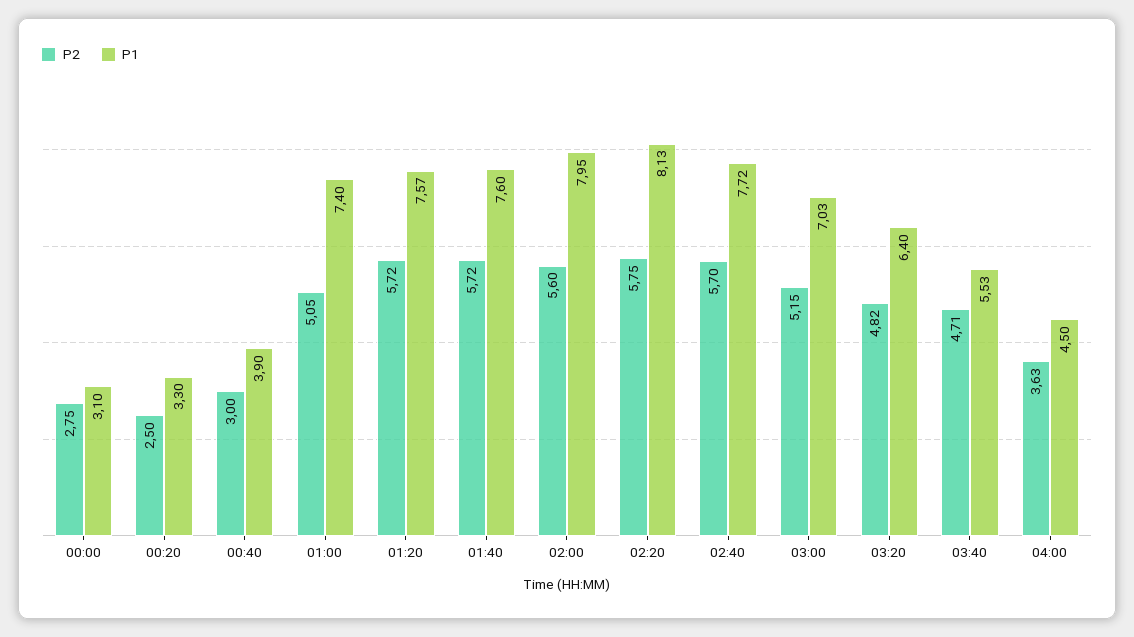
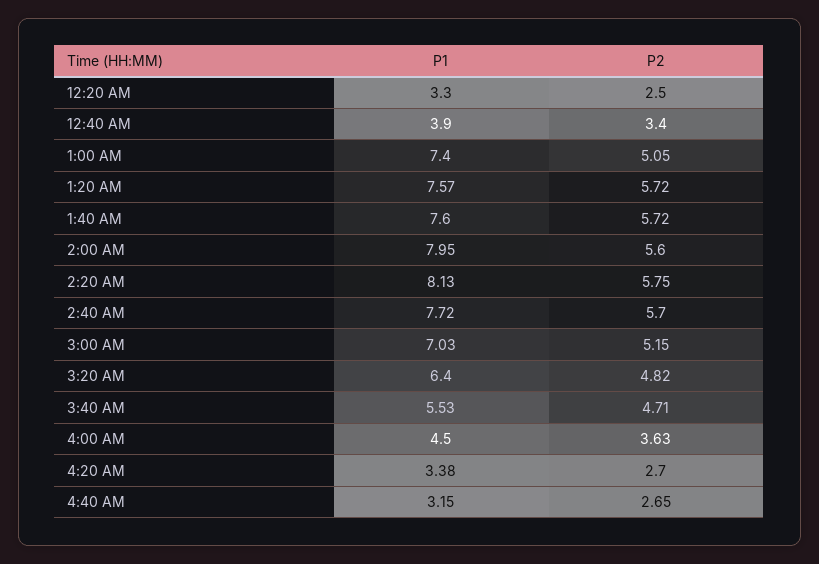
P2, 00:00: 2.75 -> none
P1, 00:00: 3.1 -> none
P2, 00:40: 3 -> 3.4
P1, 4:20 AM: none -> 3.38
P2, 4:20 AM: none -> 2.7
P1, 4:40 AM: none -> 3.15
P2, 4:40 AM: none -> 2.65

